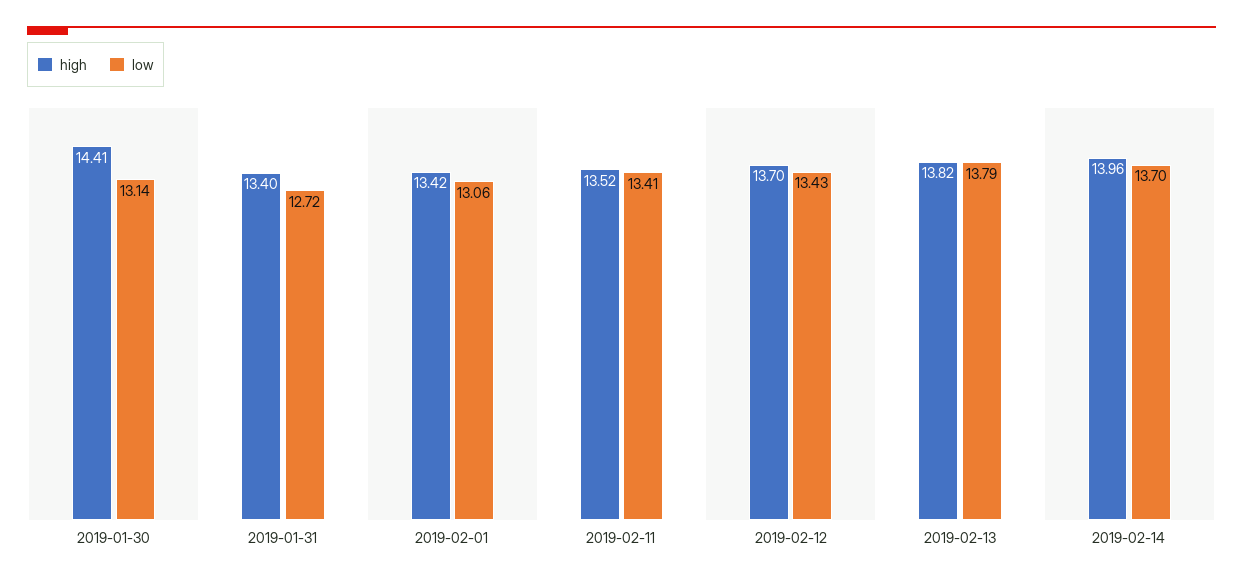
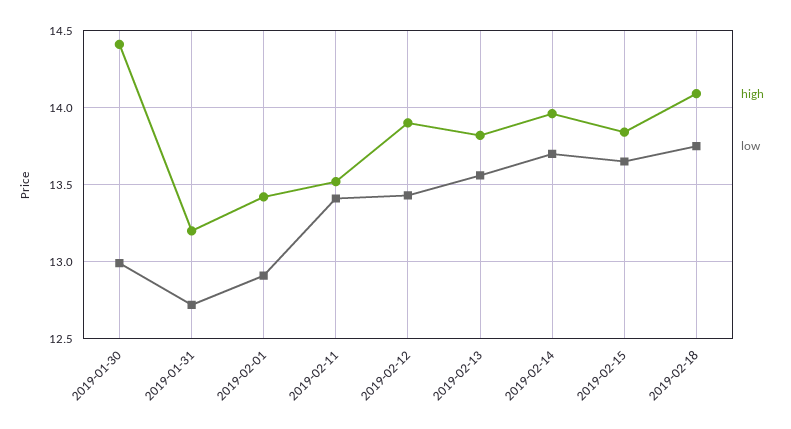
low, 2019-01-30: 13.14 -> 13
high, 2019-01-31: 13.4 -> 13.2
low, 2019-02-01: 13.06 -> 12.9
high, 2019-02-12: 13.7 -> 13.9
low, 2019-02-13: 13.79 -> 13.55
high, 2019-02-15: none -> 13.85
low, 2019-02-15: none -> 13.65
high, 2019-02-18: none -> 14.1
low, 2019-02-18: none -> 13.75

